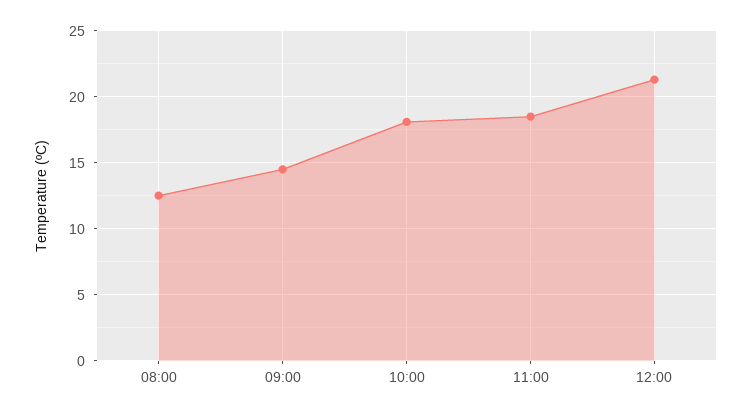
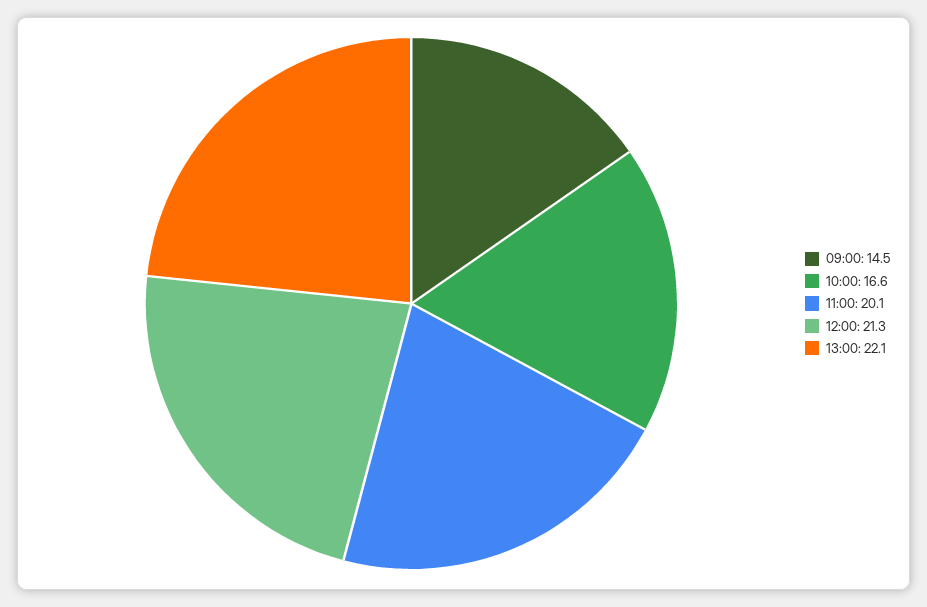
08:00: 12.5 -> none
10:00: 18 -> 16.6
11:00: 18.5 -> 20.1
13:00: none -> 22.1

